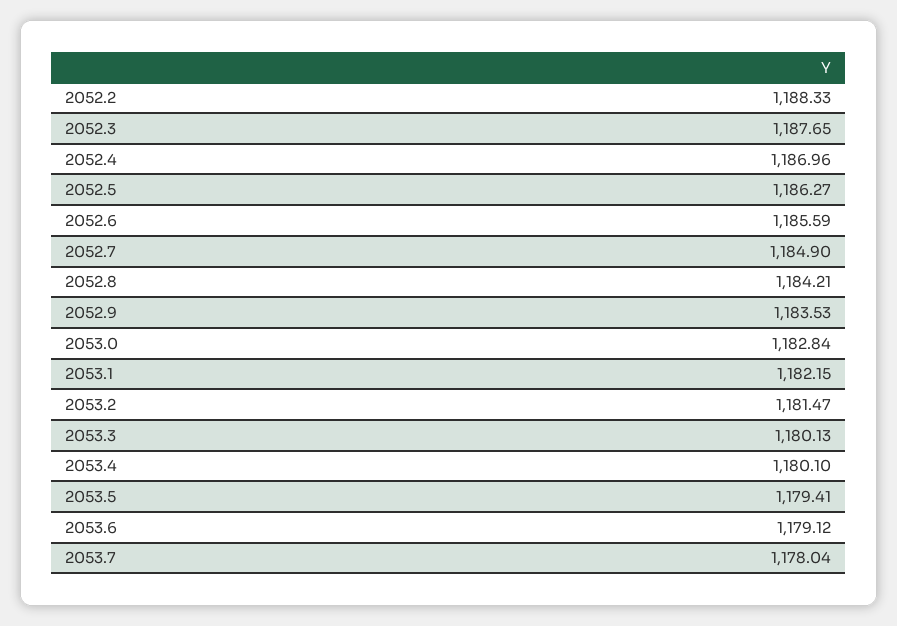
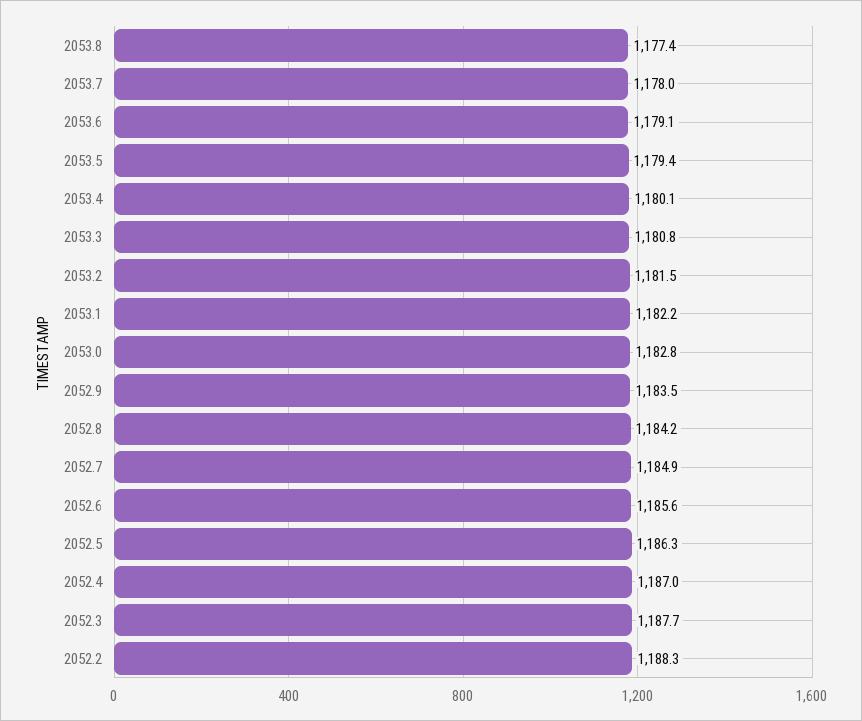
2053.3: 1180.13 -> 1180.8
2053.8: none -> 1177.4

